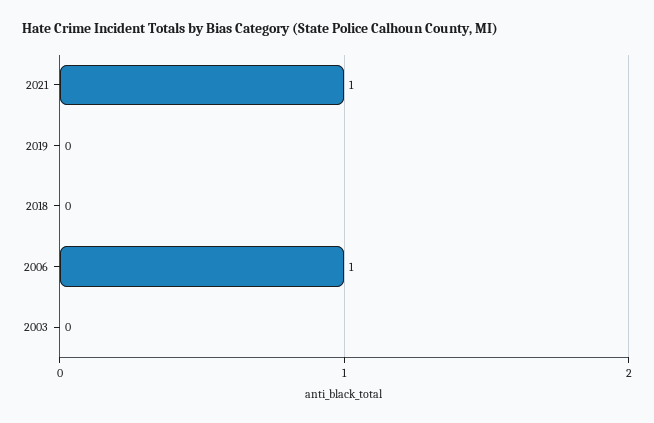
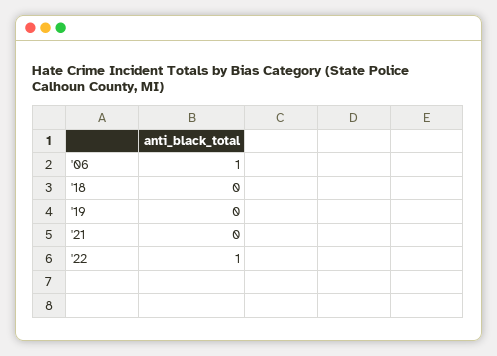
2021: 1 -> 0
2003: 0 -> none
'22: none -> 1

